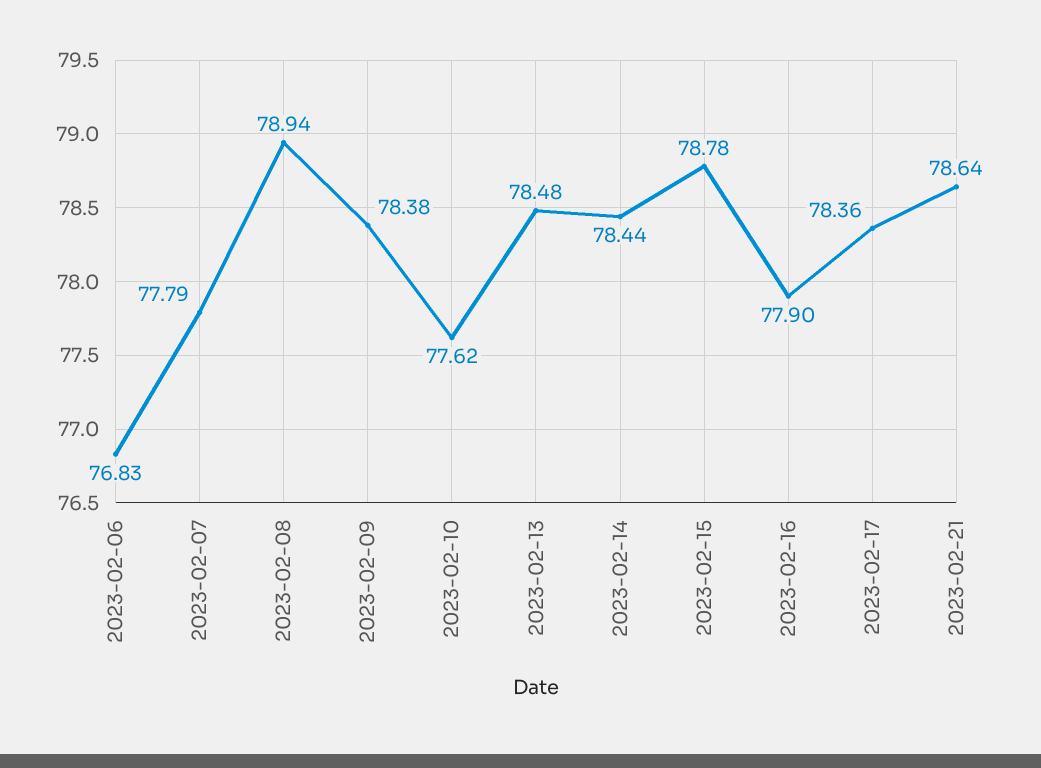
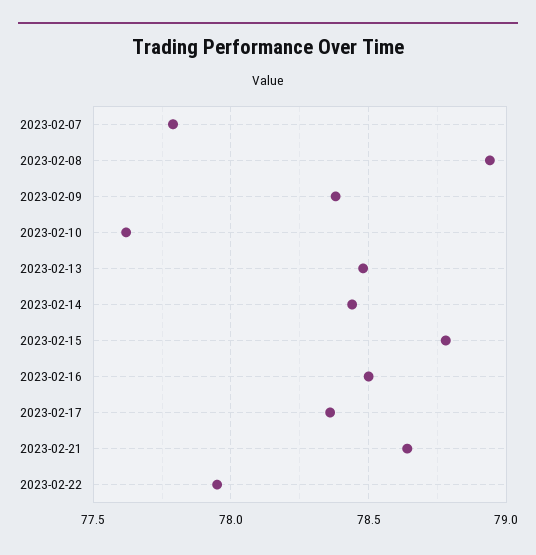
2023-02-06: 76.83 -> none
2023-02-16: 77.9 -> 78.5
2023-02-22: none -> 77.95

